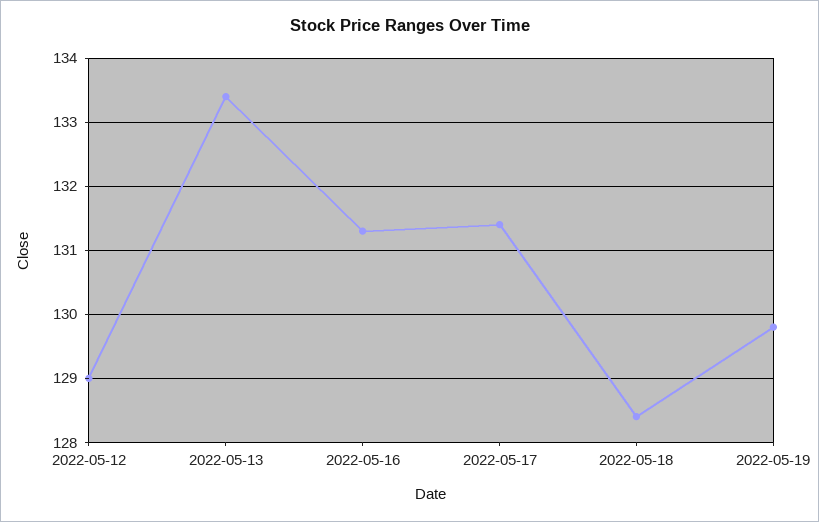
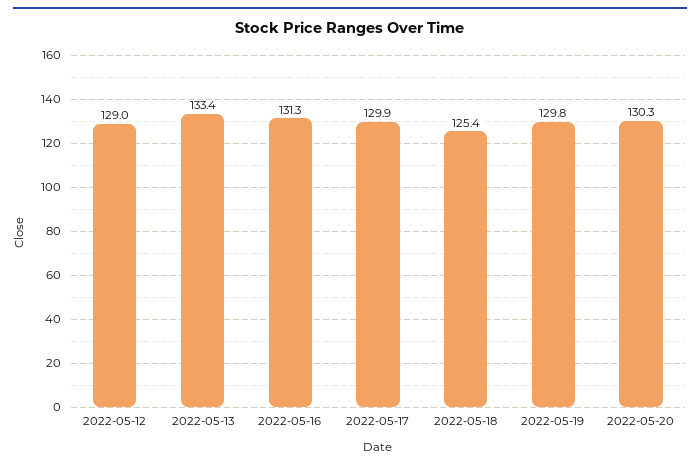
2022-05-17: 131.4 -> 129.9
2022-05-18: 128.4 -> 125.4
2022-05-20: none -> 130.3

